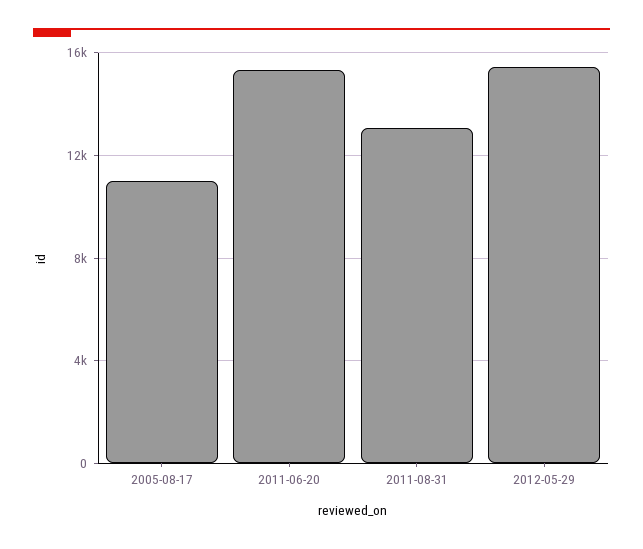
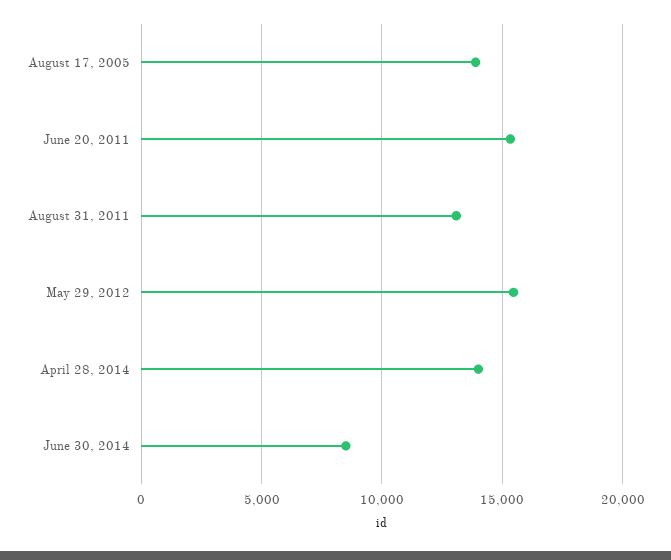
2005-08-17: 11000 -> 14000
April 28, 2014: none -> 14000
June 30, 2014: none -> 8500

